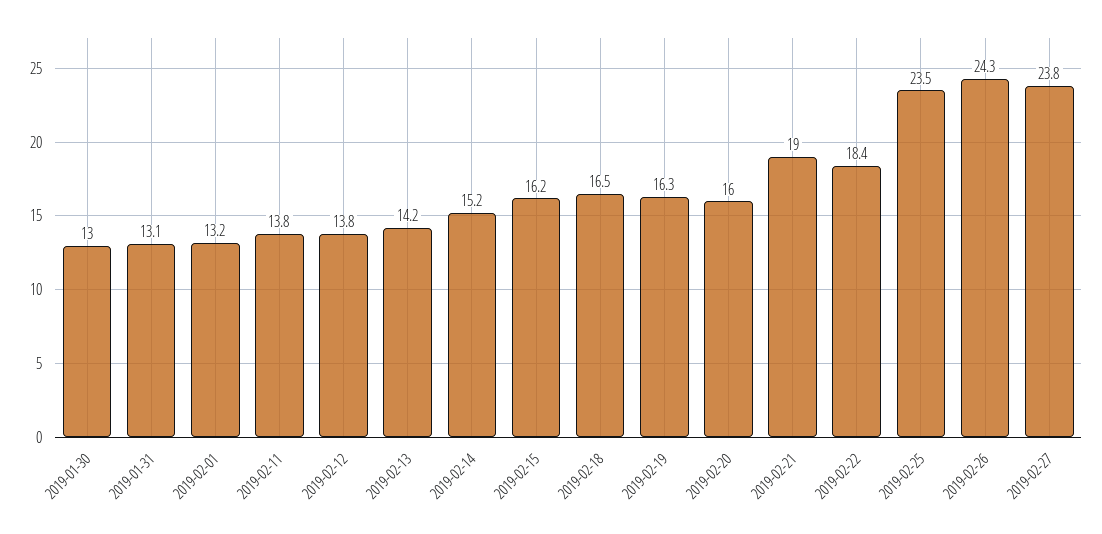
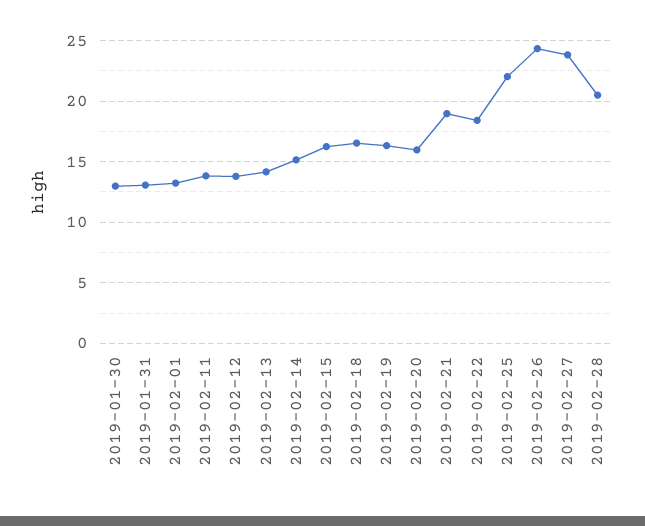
2019-02-25: 23.5 -> 22
2019-02-28: none -> 20.5

